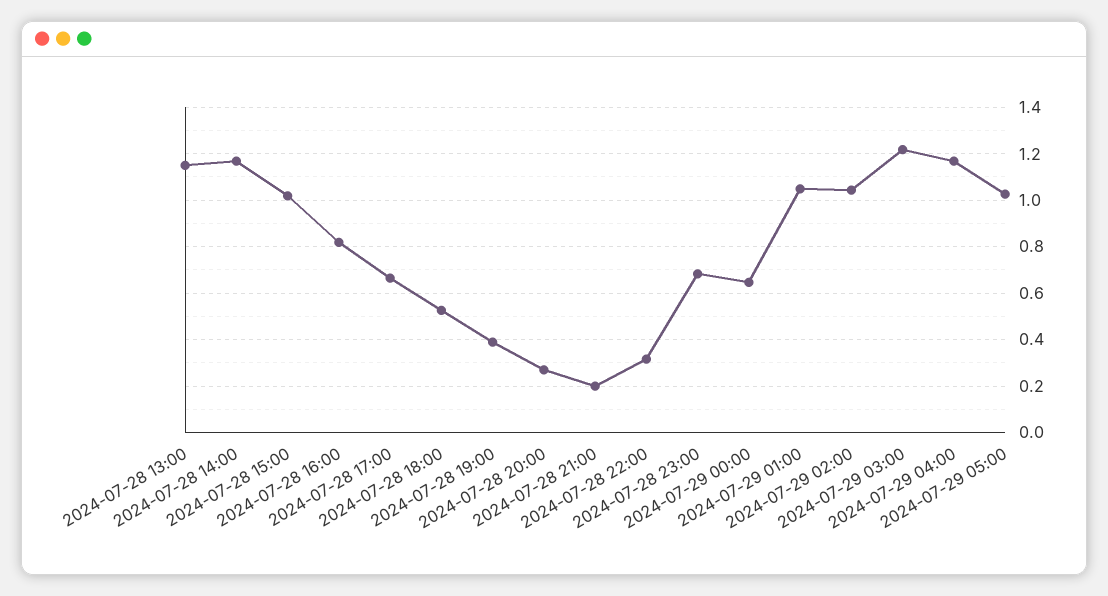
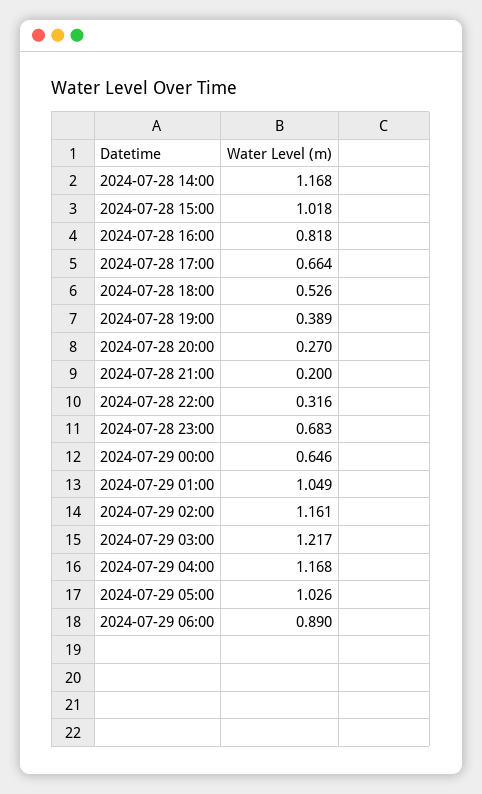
2024-07-28 13:00: 1.15 -> none
2024-07-29 02:00: 1.05 -> 1.161
2024-07-29 06:00: none -> 0.89

